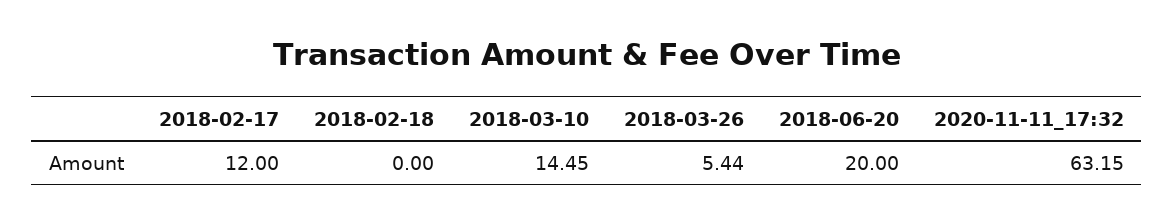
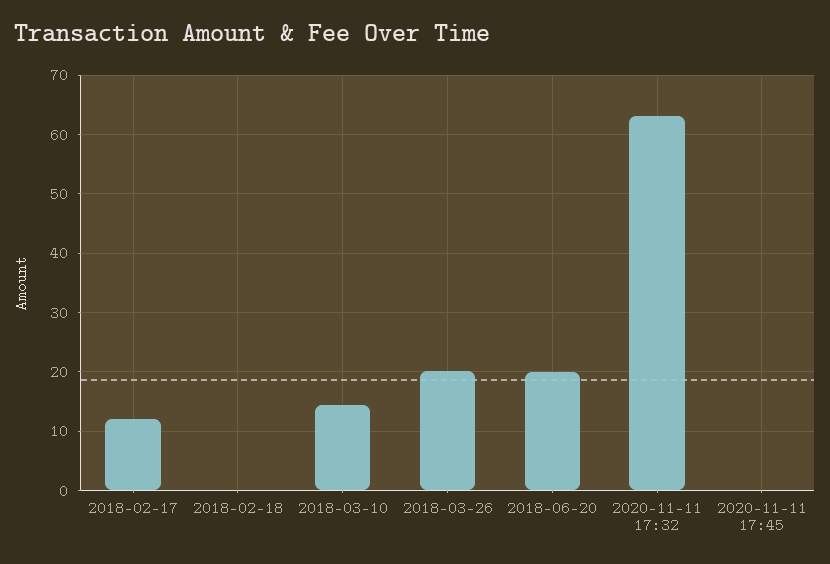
2018-03-26: 5.44 -> 20
2020-11-11 17:45: none -> 0

